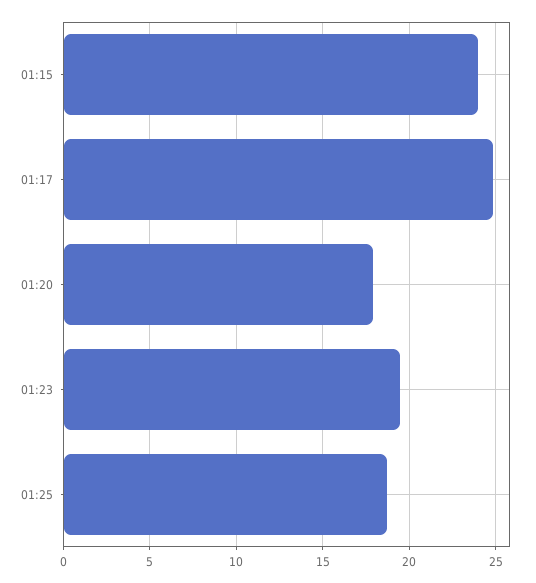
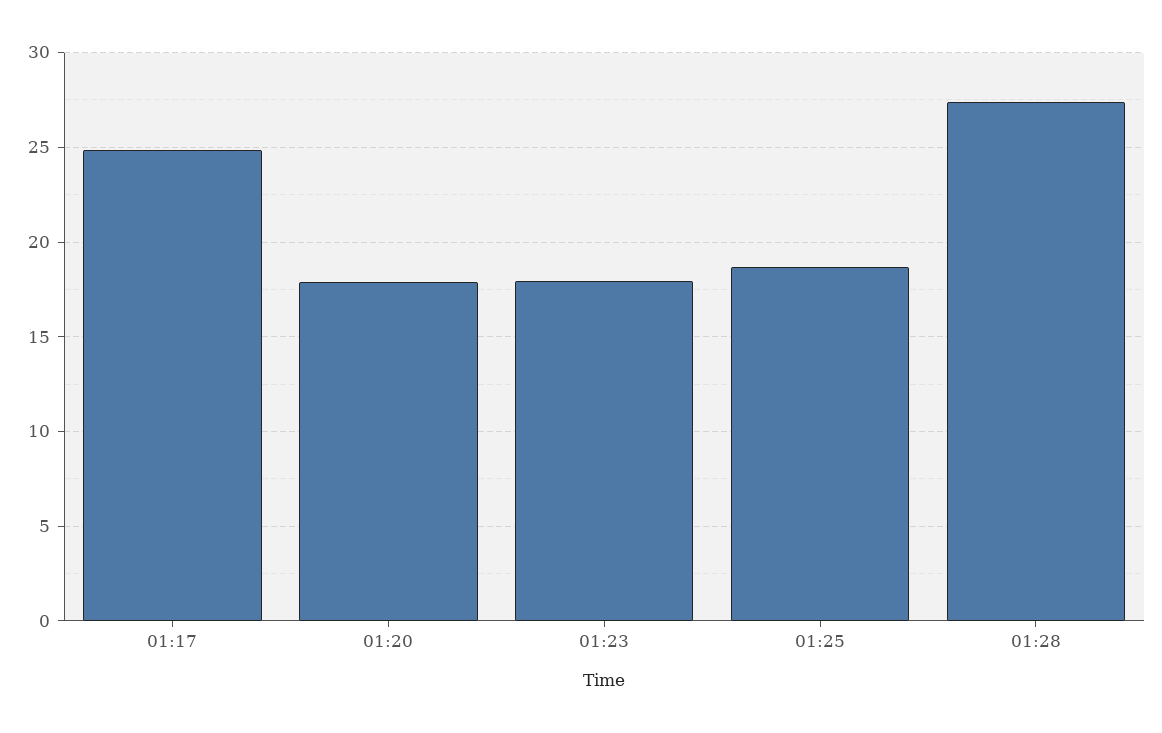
01:15: 24 -> none
01:23: 19.5 -> 18
01:28: none -> 27.5

